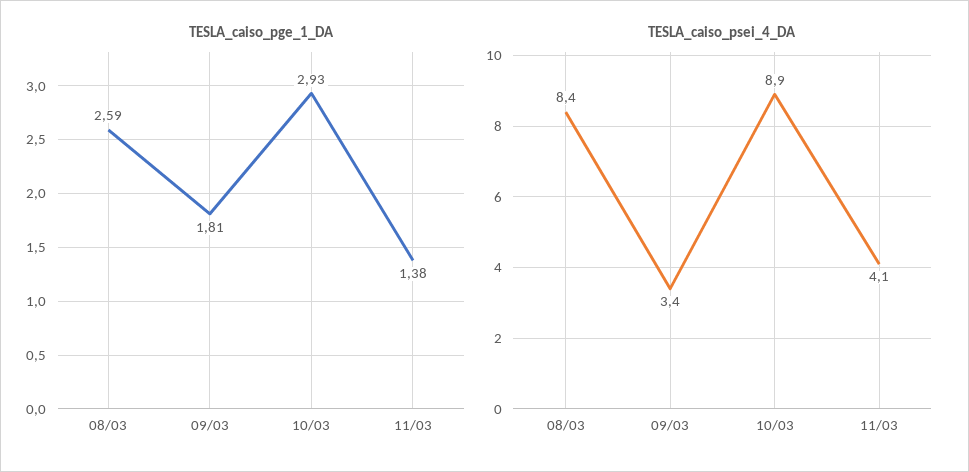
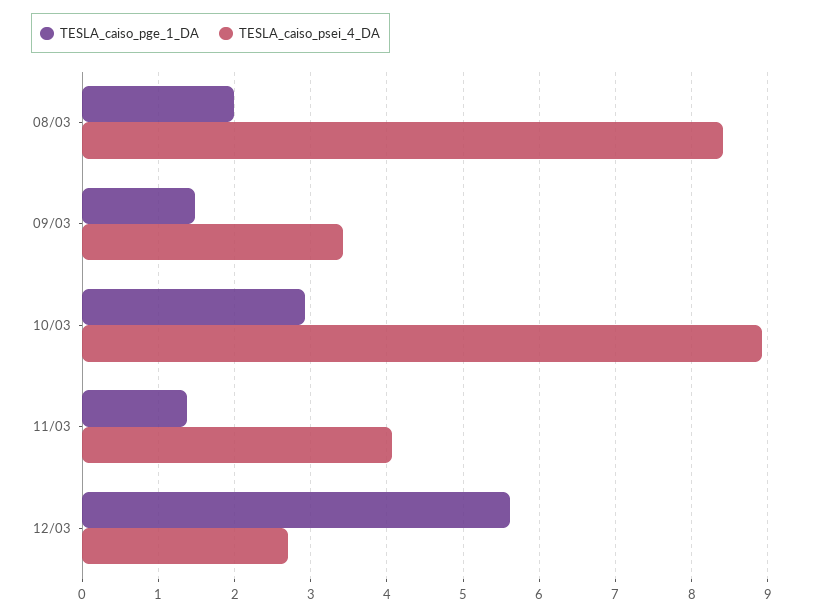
TESLA_caiso_pge_1_DA, 08/03: 2.59 -> 2
TESLA_caiso_pge_1_DA, 09/03: 1.81 -> 1.5
TESLA_caiso_pge_1_DA, 12/03: none -> 5.6
TESLA_caiso_psei_4_DA, 12/03: none -> 2.7

